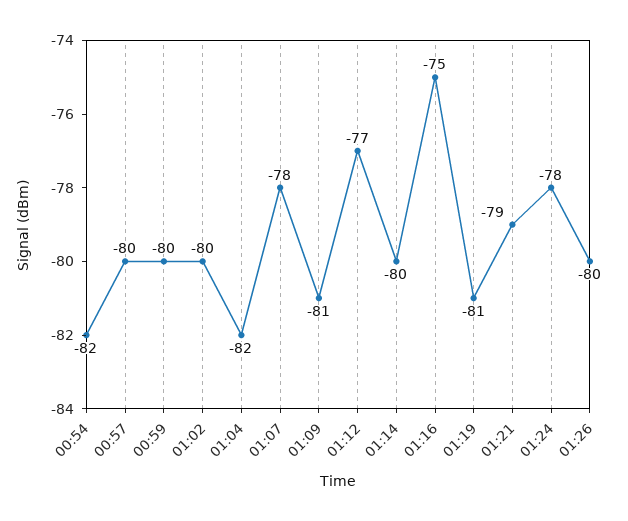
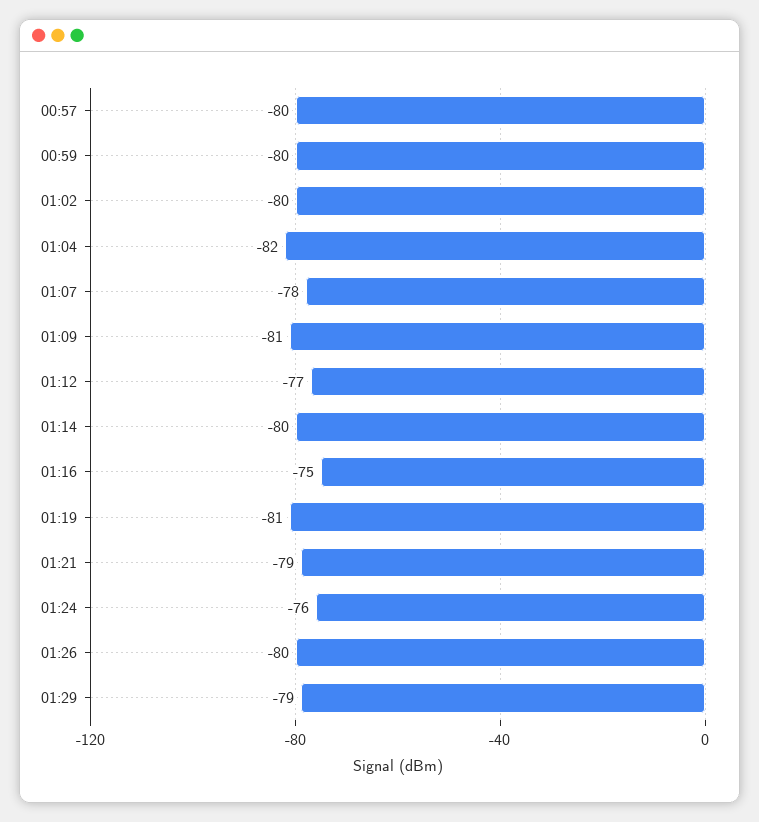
00:54: -82 -> none
01:24: -78 -> -76
01:29: none -> -79

